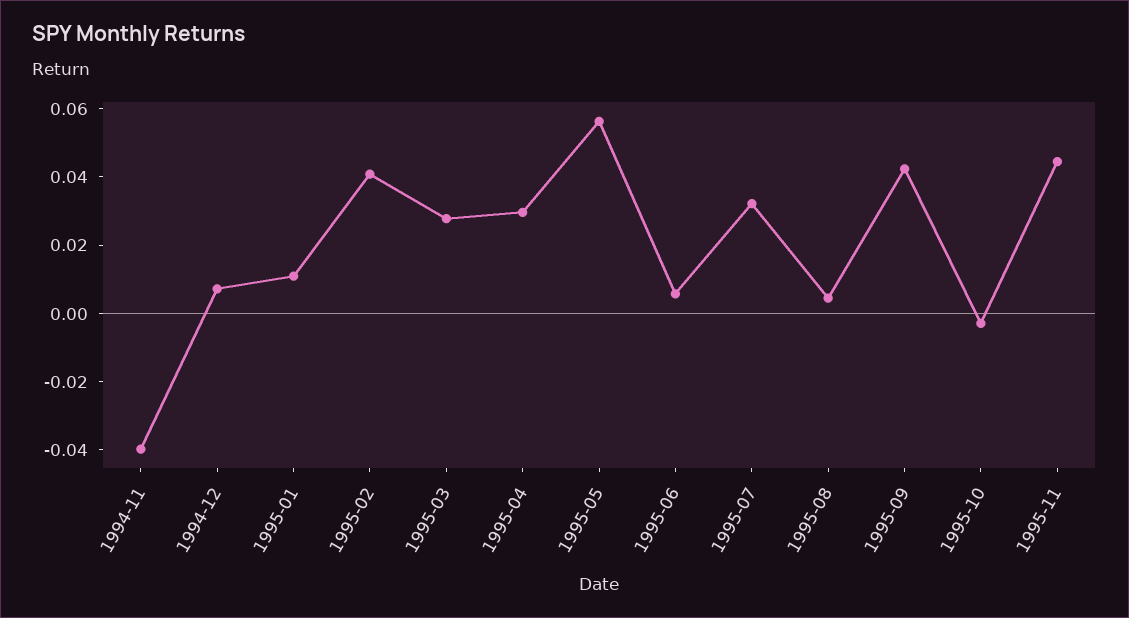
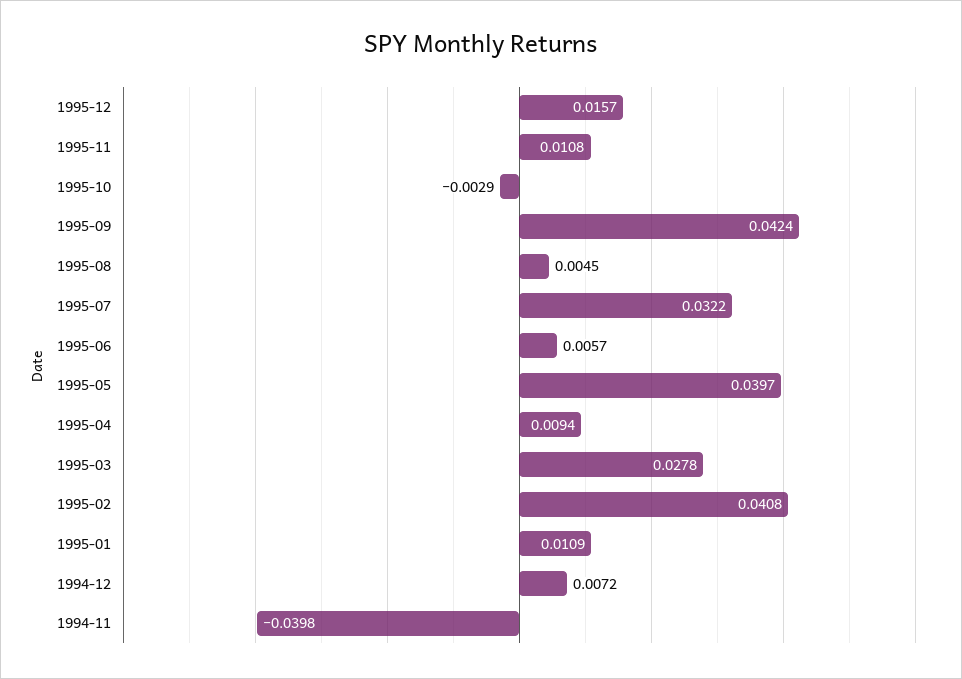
1995-04: 0.03 -> 0.0094
1995-05: 0.055 -> 0.0397
1995-11: 0.045 -> 0.0108
1995-12: none -> 0.0157

